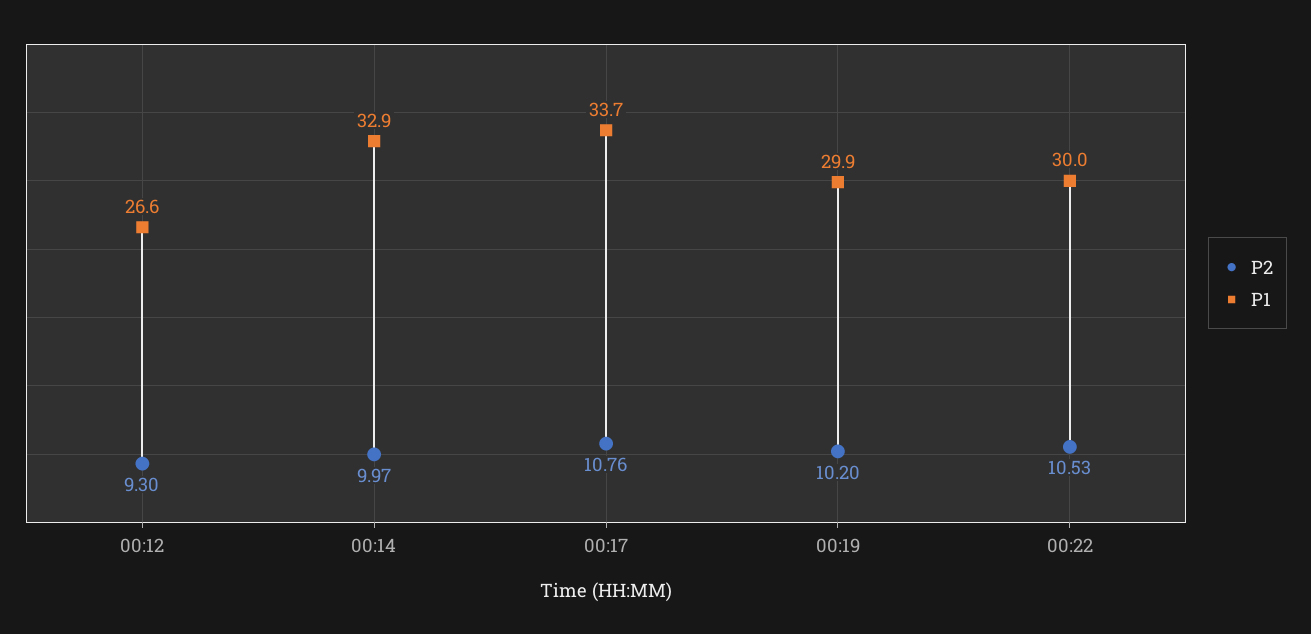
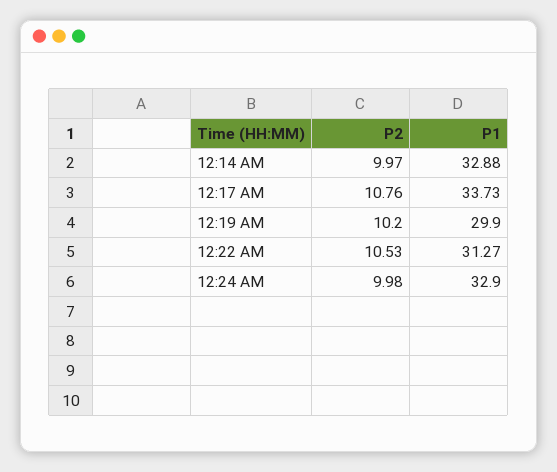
P2, 00:12: 9.3 -> none
P1, 00:12: 26.6 -> none
P1, 00:22: 30 -> 31.27
P2, 12:24 AM: none -> 9.98
P1, 12:24 AM: none -> 32.9

